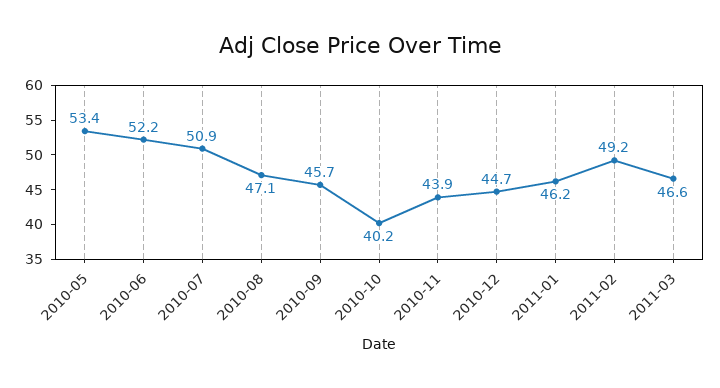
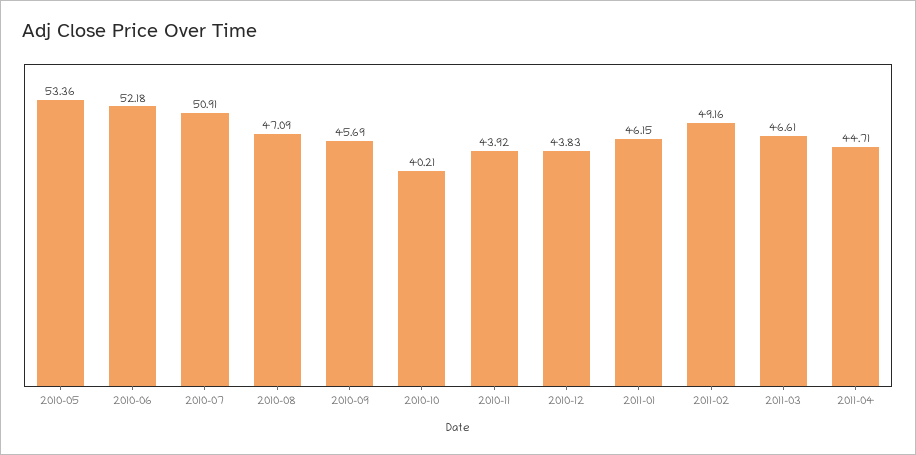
2010-12: 44.7 -> 43.83
2011-04: none -> 44.71

